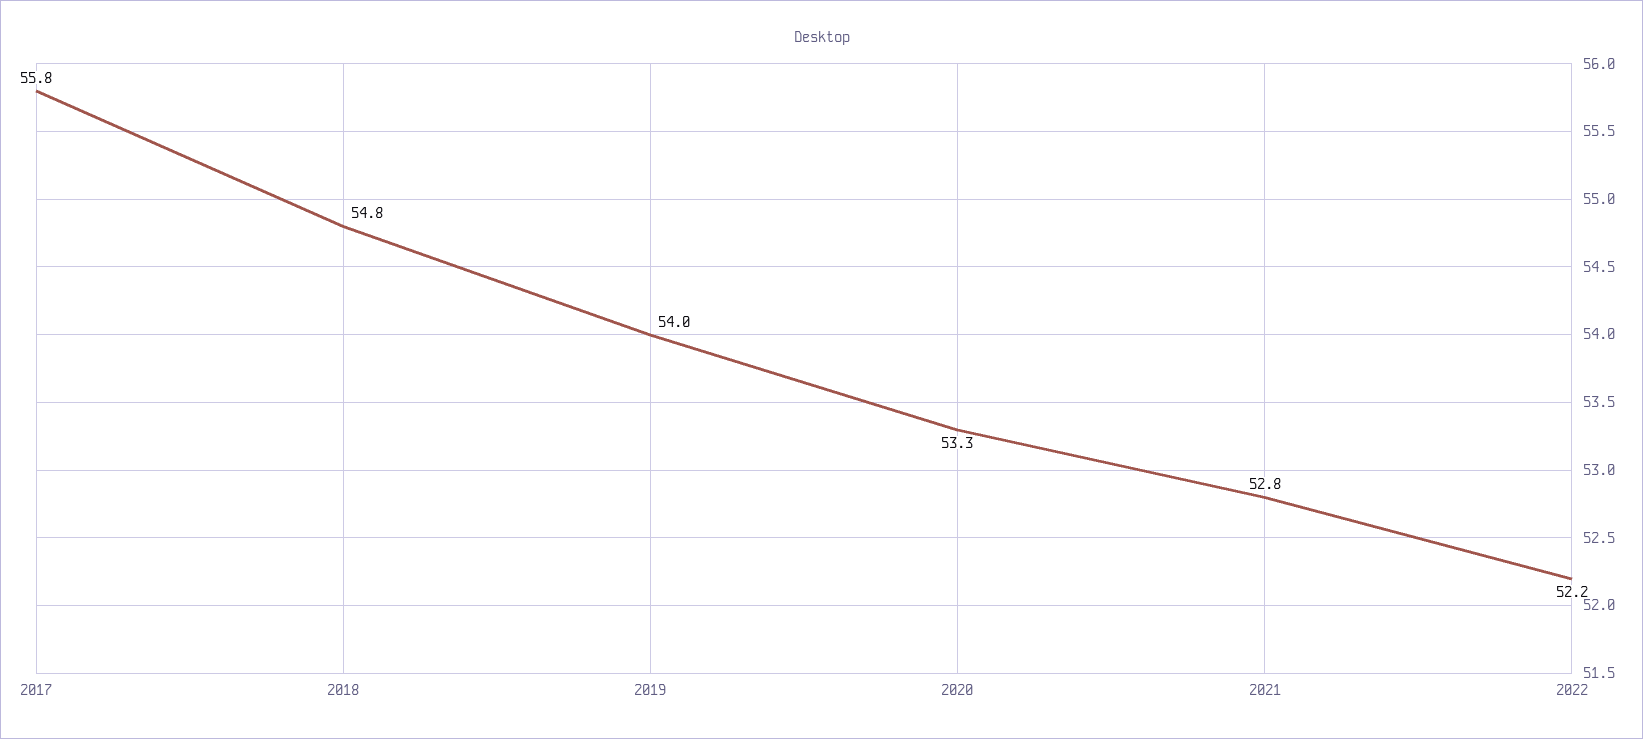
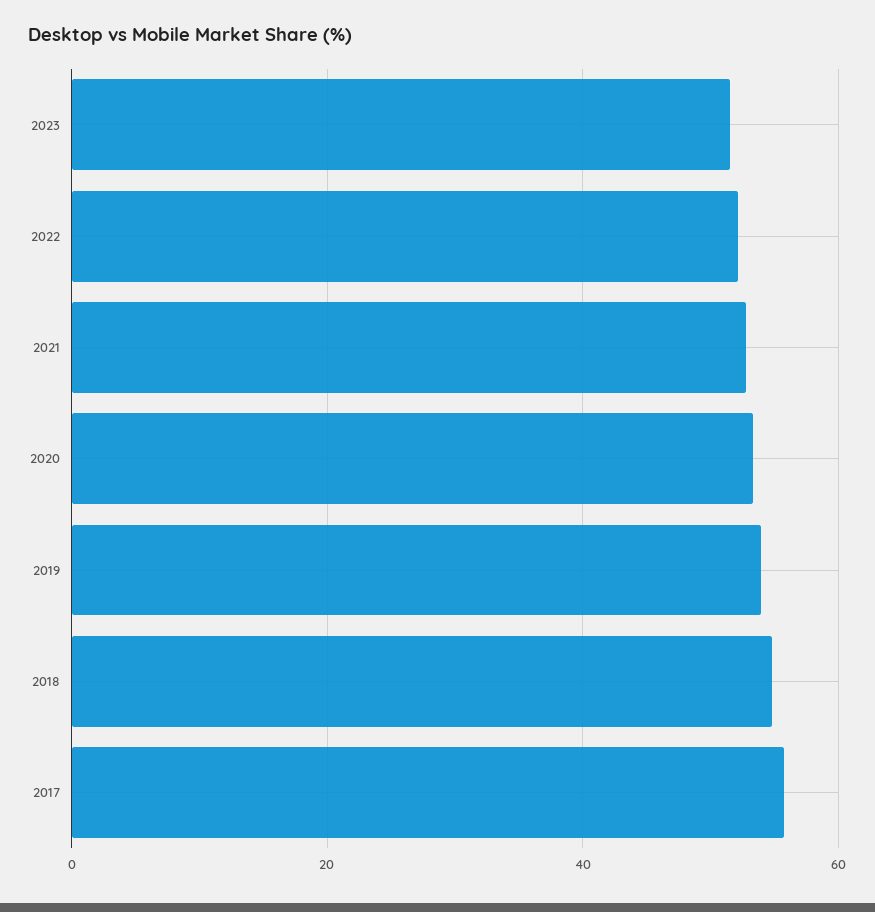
2023: none -> 52

